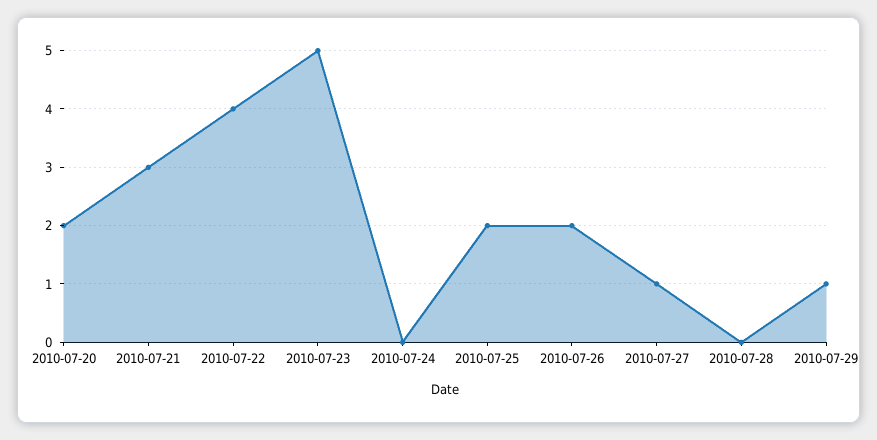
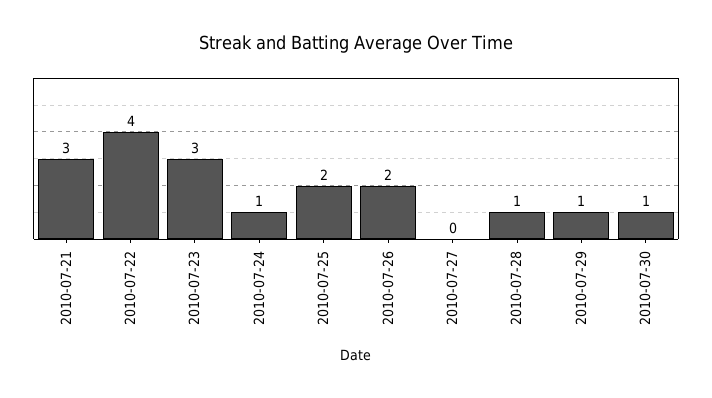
2010-07-20: 2 -> none
2010-07-23: 5 -> 3
2010-07-24: 0 -> 1
2010-07-27: 1 -> 0
2010-07-28: 0 -> 1
2010-07-30: none -> 1

